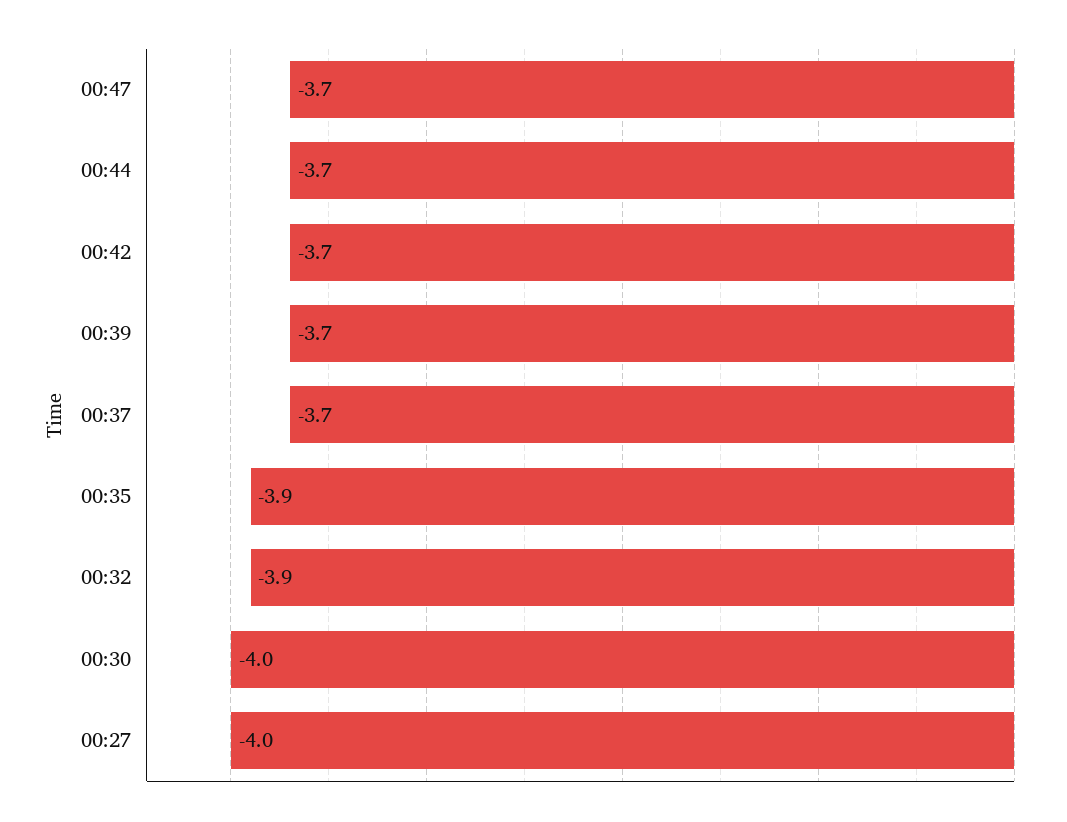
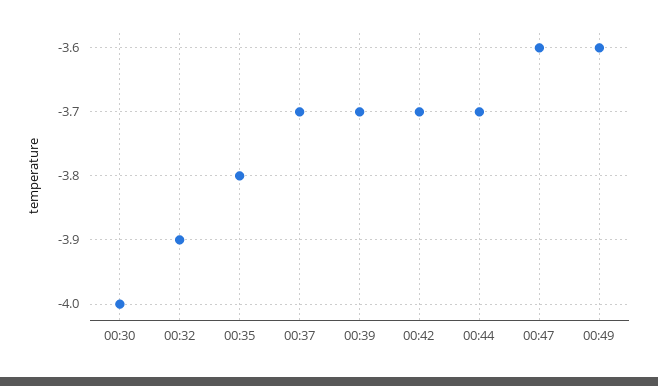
00:47: -3.7 -> -3.6
00:35: -3.9 -> -3.8
00:27: -4 -> none
00:49: none -> -3.6

